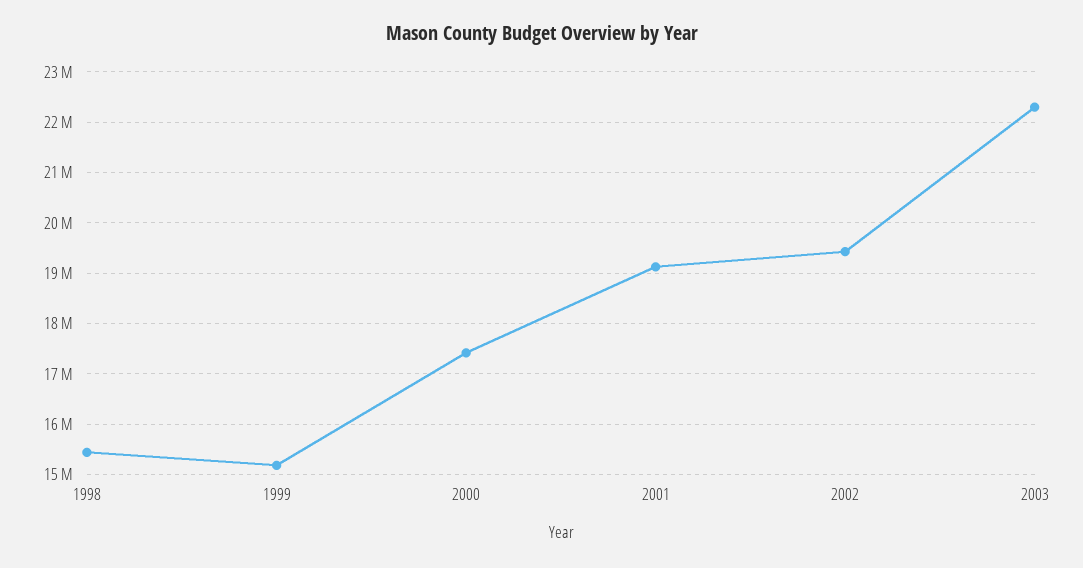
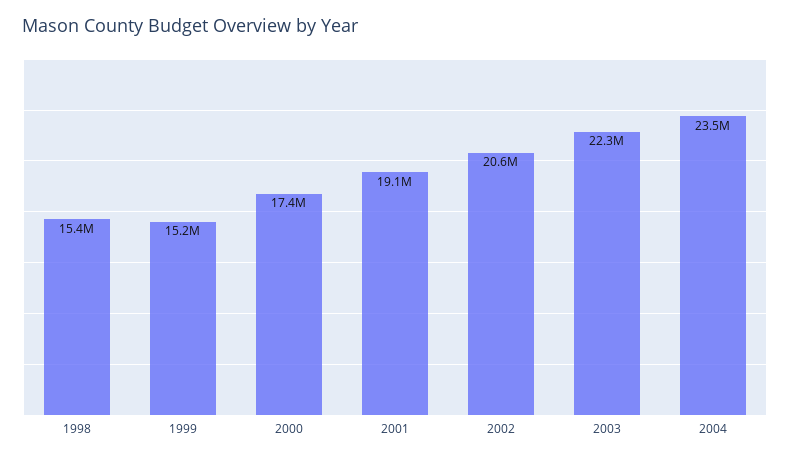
2002: 19400000 -> 20600000
2004: none -> 23500000

